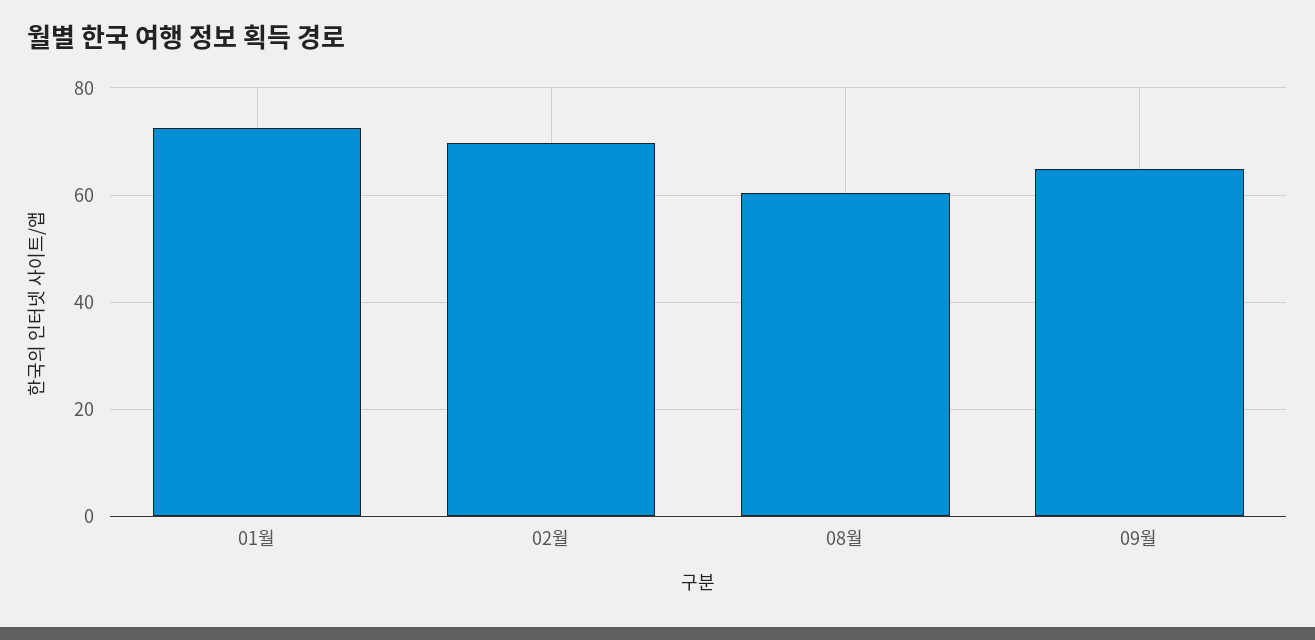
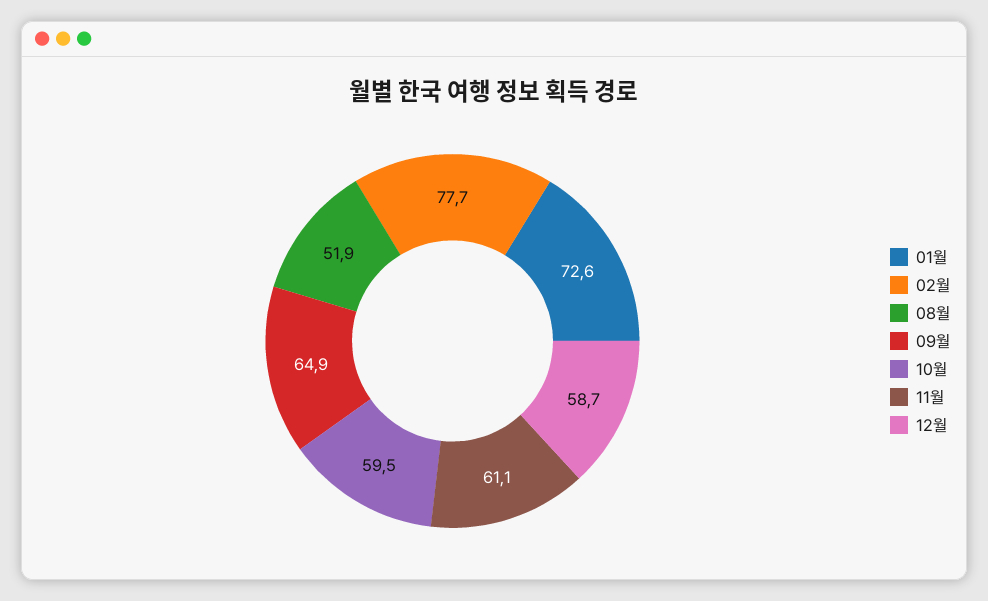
02월: 70 -> 77.7
08월: 60 -> 51.9
10월: none -> 59.5
11월: none -> 61.1
12월: none -> 58.7

